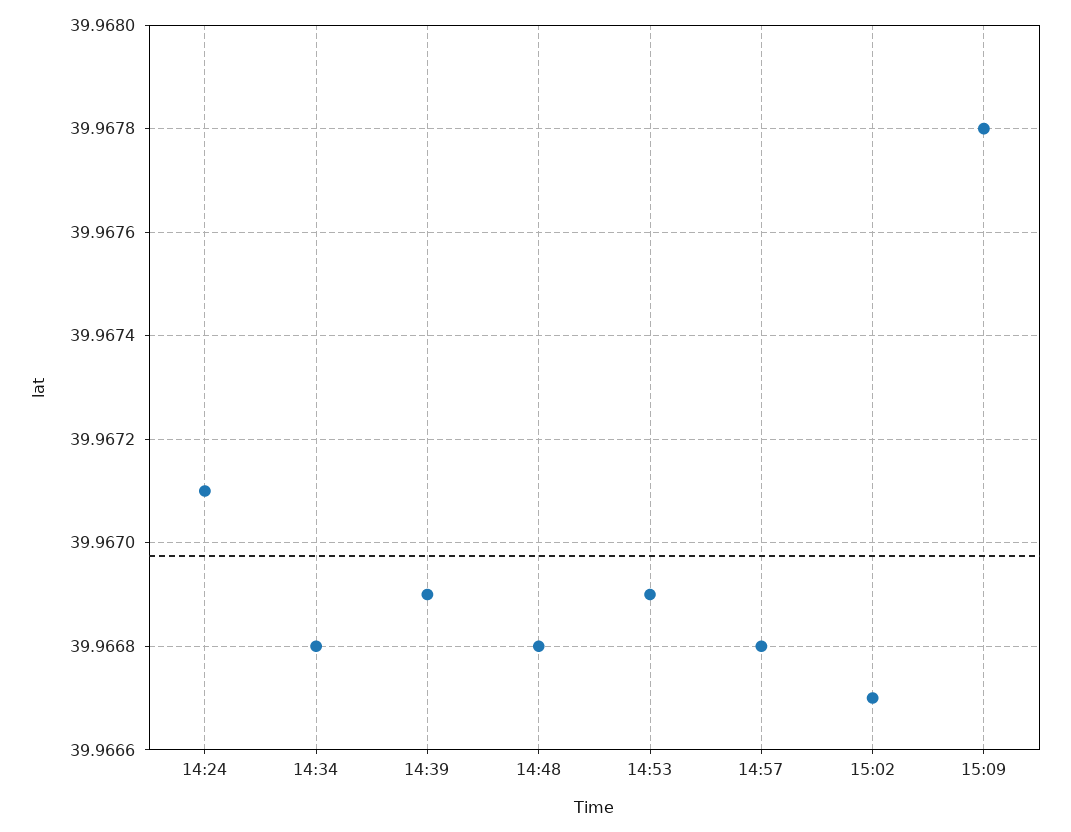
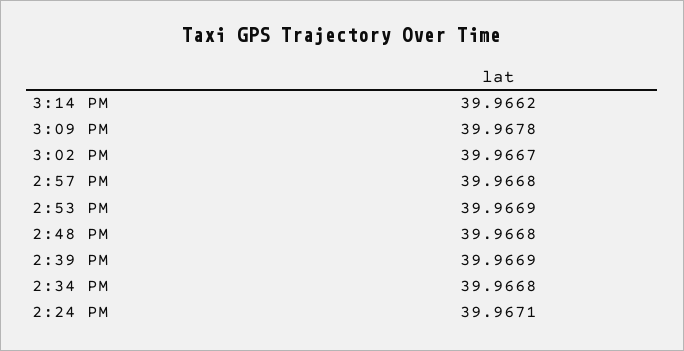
3:14 PM: none -> 39.9662

